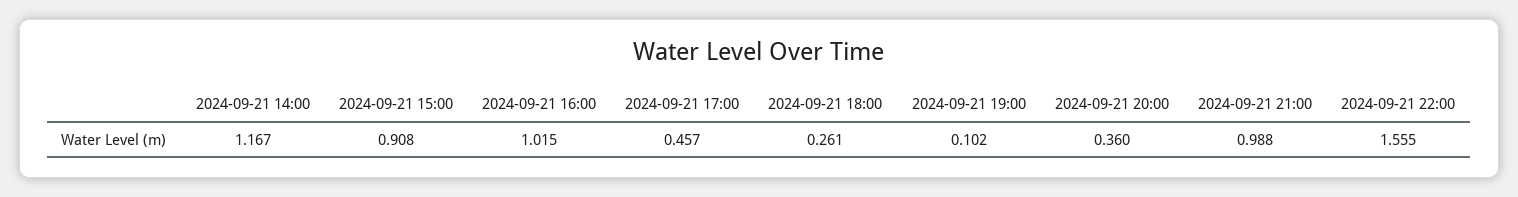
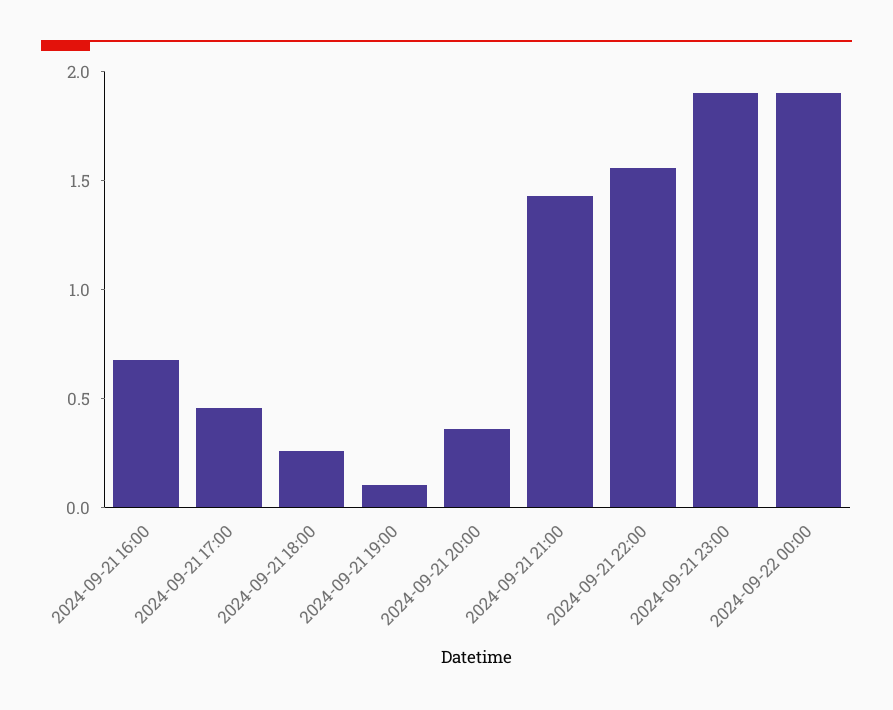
2024-09-21 14:00: 1.167 -> none
2024-09-21 15:00: 0.908 -> none
2024-09-21 16:00: 1.015 -> 0.7
2024-09-21 21:00: 0.988 -> 1.4
2024-09-21 23:00: none -> 1.9
2024-09-22 00:00: none -> 1.9

